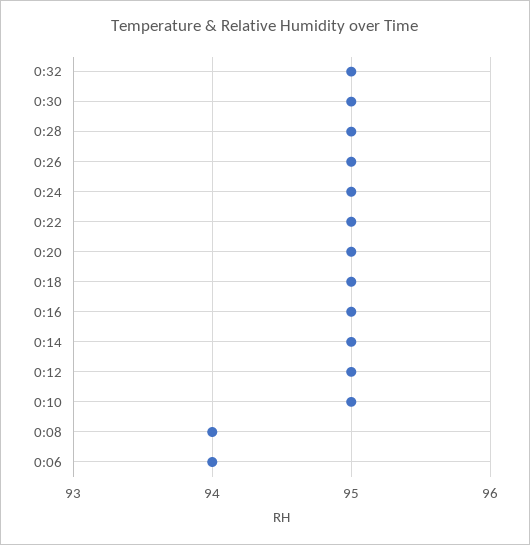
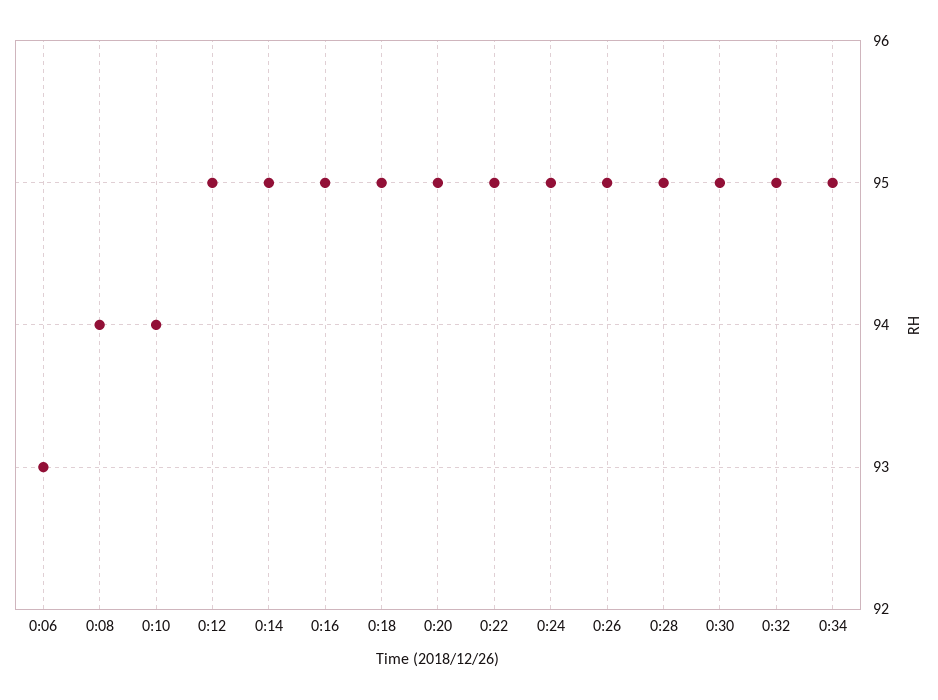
0:10: 95 -> 94
0:06: 94 -> 93
0:34: none -> 95

